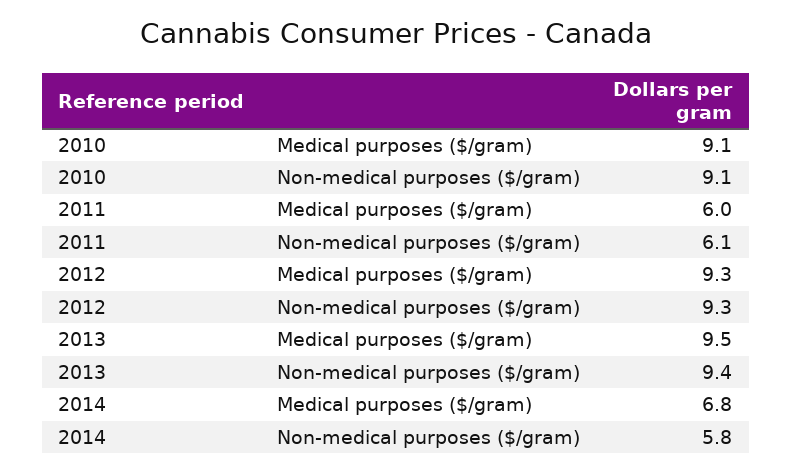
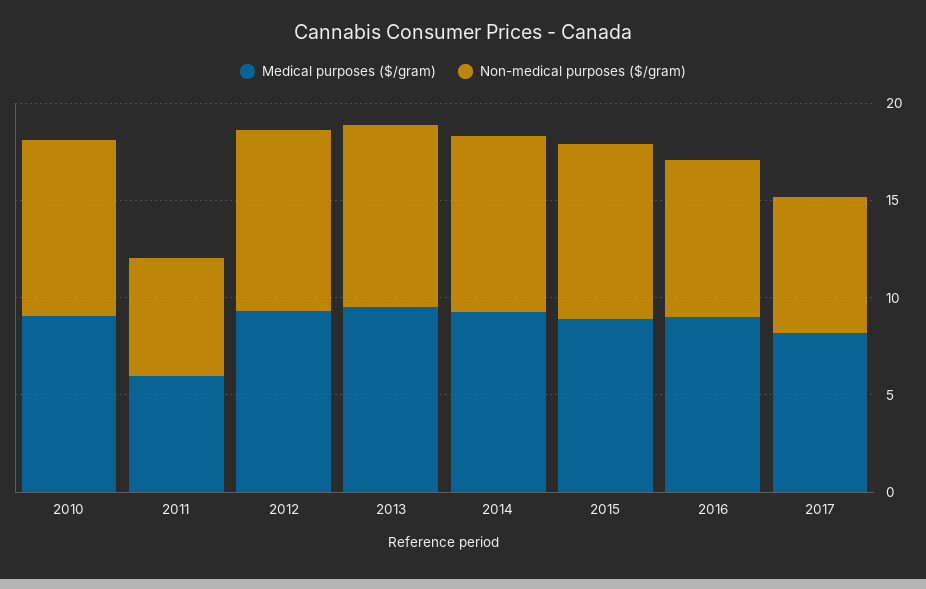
Medical purposes ($/gram), 2014: 6.8 -> 9
Non-medical purposes ($/gram), 2014: 5.8 -> 9
Medical purposes ($/gram), 2015: none -> 9
Non-medical purposes ($/gram), 2015: none -> 9
Medical purposes ($/gram), 2016: none -> 9
Non-medical purposes ($/gram), 2016: none -> 8
Medical purposes ($/gram), 2017: none -> 8
Non-medical purposes ($/gram), 2017: none -> 7

